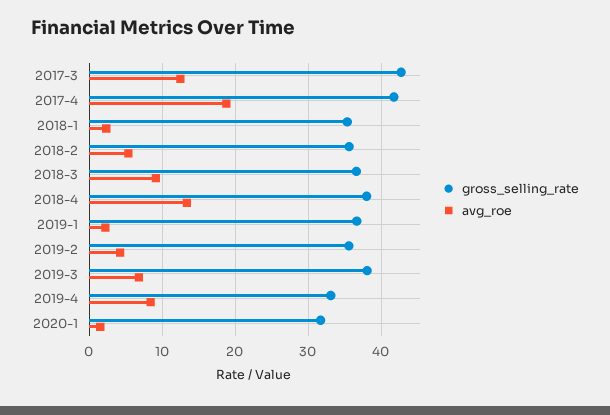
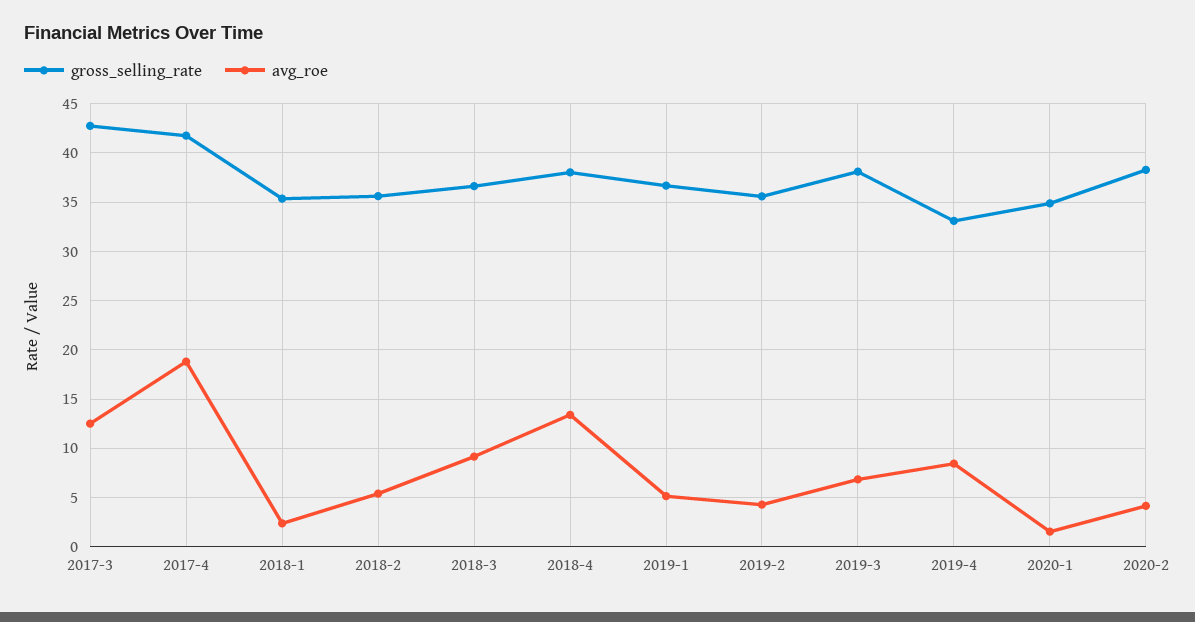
avg_roe, 2019-1: 2 -> 5
gross_selling_rate, 2020-1: 32 -> 35
gross_selling_rate, 2020-2: none -> 38
avg_roe, 2020-2: none -> 4

